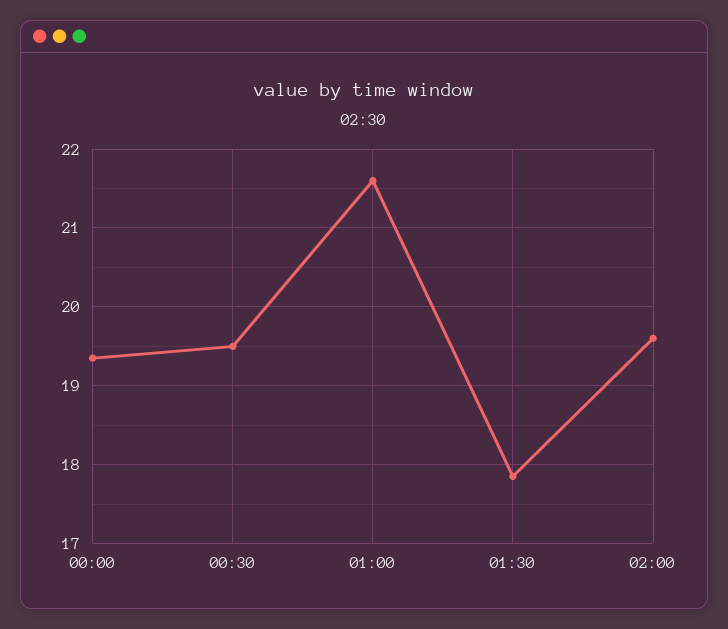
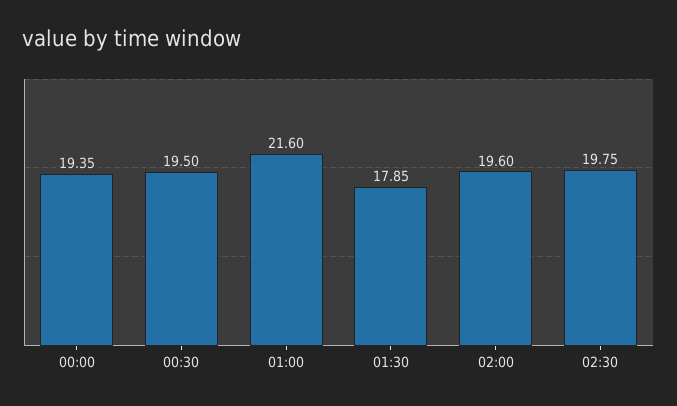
02:30: none -> 19.75

